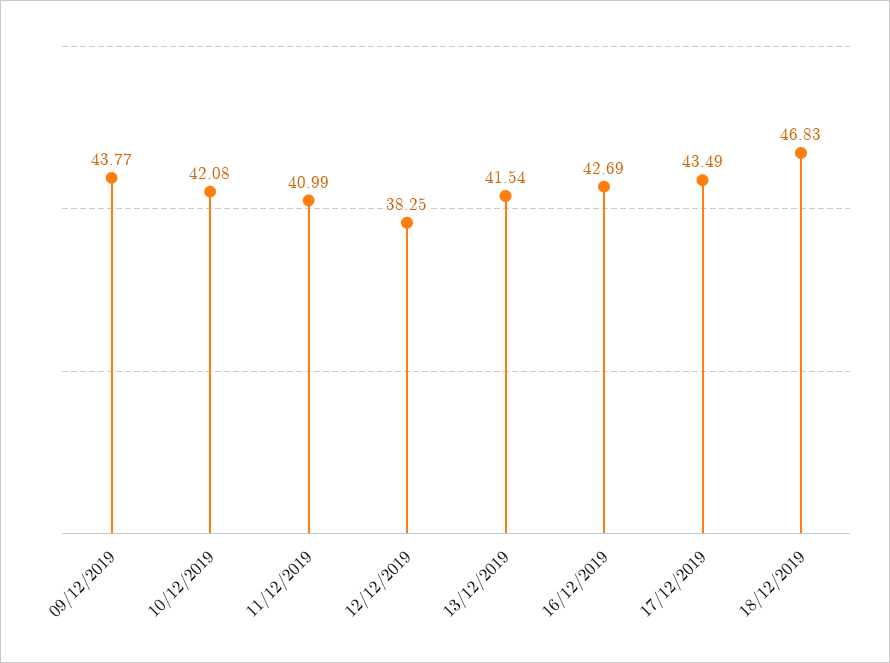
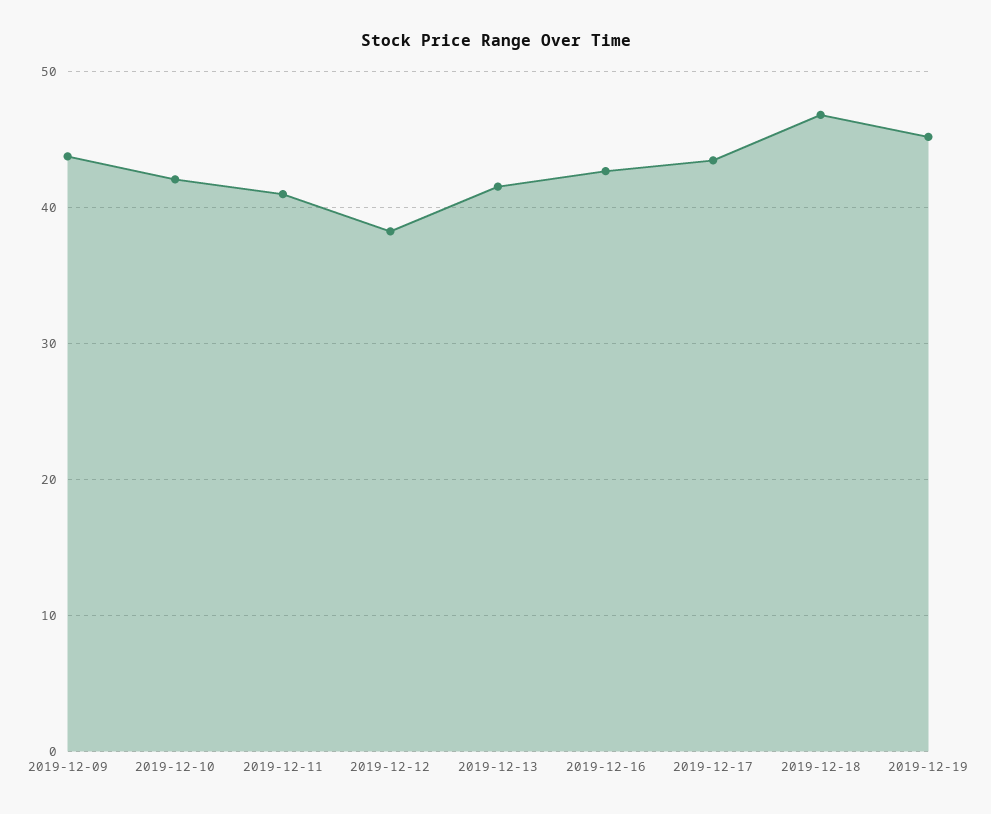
2019-12-19: none -> 45

